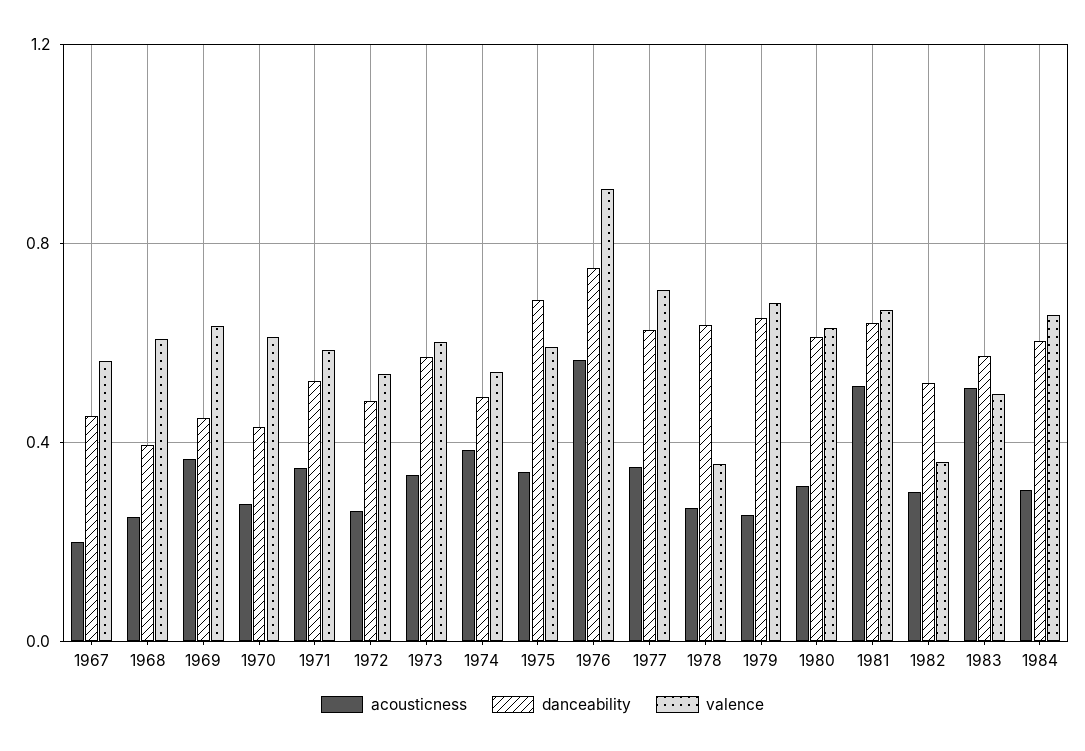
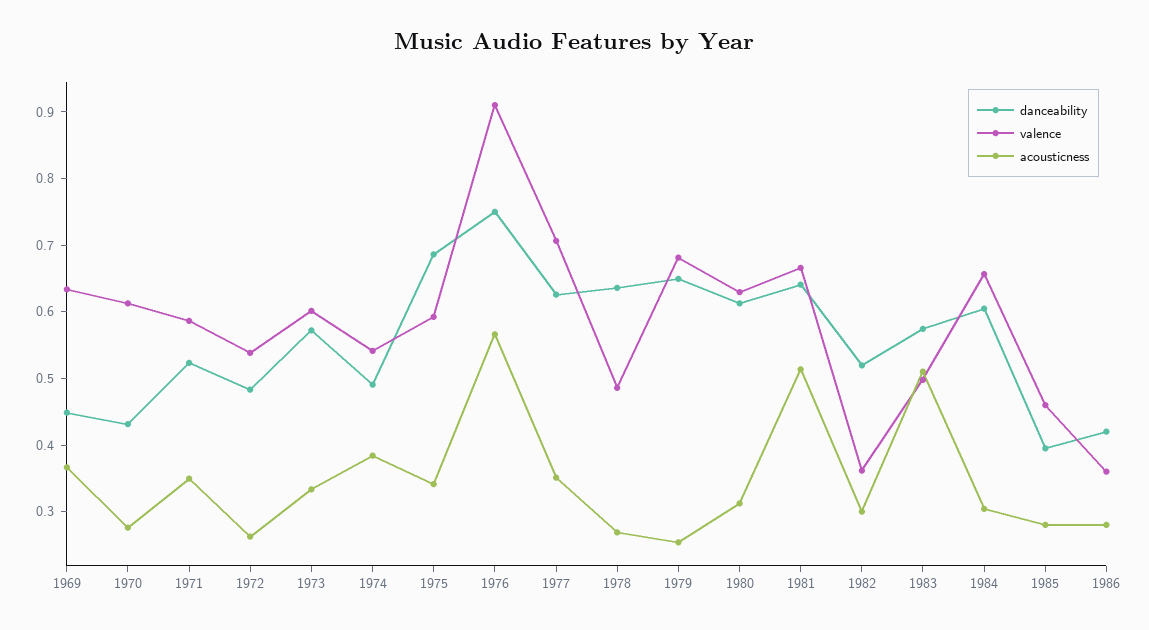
acousticness, 1967: 0.2 -> none
danceability, 1967: 0.45 -> none
valence, 1967: 0.55 -> none
acousticness, 1968: 0.25 -> none
danceability, 1968: 0.4 -> none
valence, 1968: 0.6 -> none
valence, 1978: 0.35 -> 0.48
danceability, 1985: none -> 0.4
valence, 1985: none -> 0.46
acousticness, 1985: none -> 0.28
danceability, 1986: none -> 0.42
valence, 1986: none -> 0.36
acousticness, 1986: none -> 0.28

